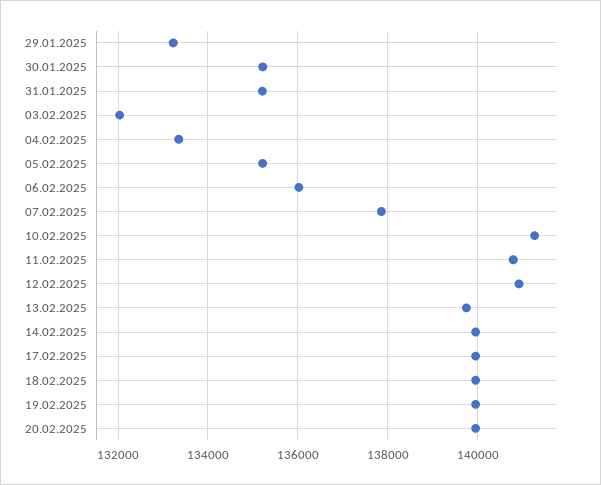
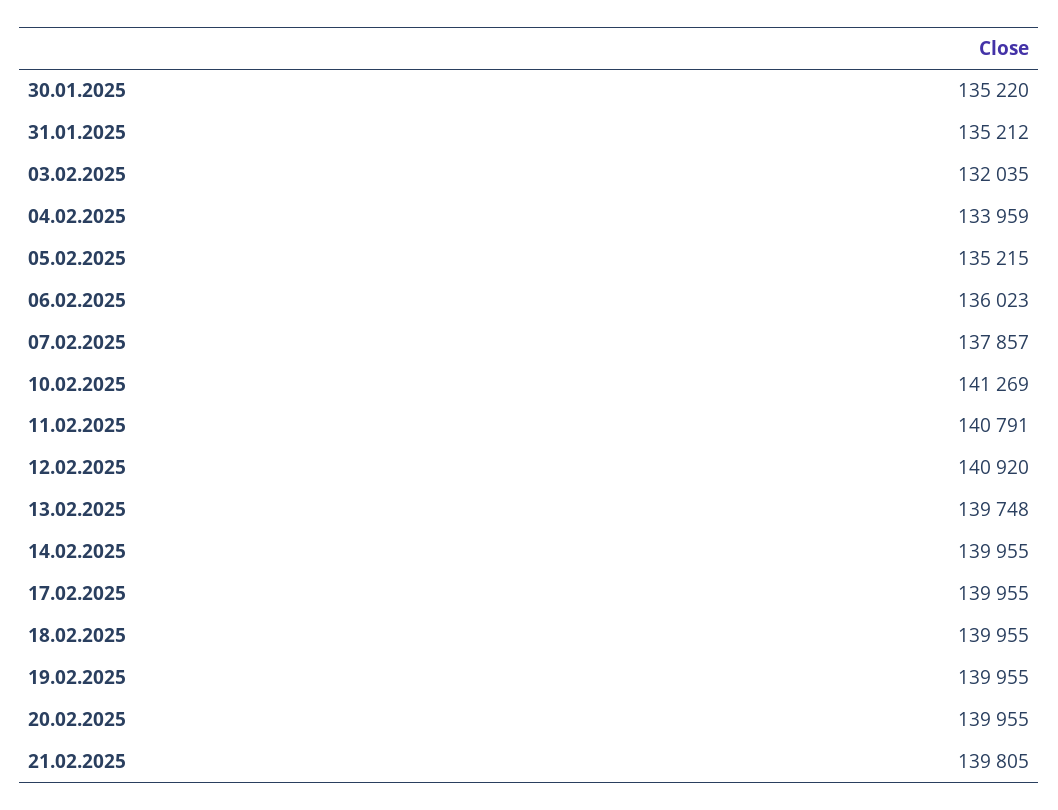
29.01.2025: 133200 -> none
04.02.2025: 133400 -> 133959
21.02.2025: none -> 139805

